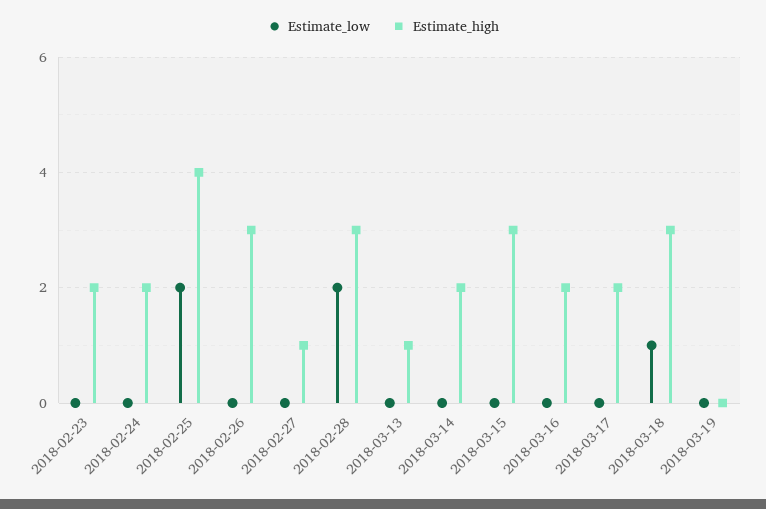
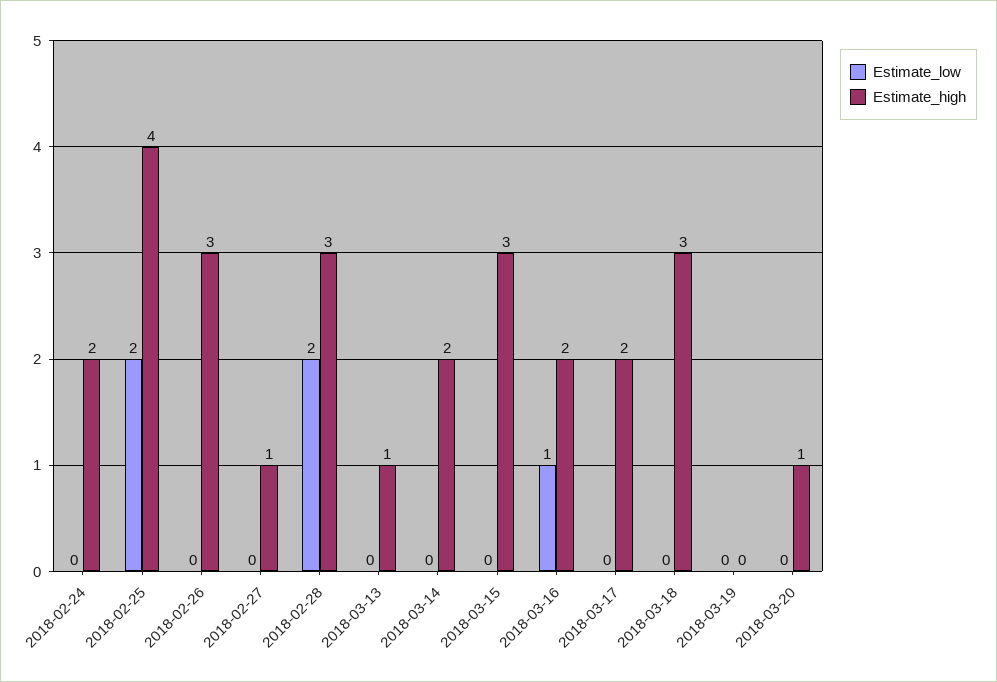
Estimate_low, 2018-02-23: 0 -> none
Estimate_high, 2018-02-23: 2 -> none
Estimate_low, 2018-03-16: 0 -> 1
Estimate_low, 2018-03-18: 1 -> 0
Estimate_low, 2018-03-20: none -> 0
Estimate_high, 2018-03-20: none -> 1

